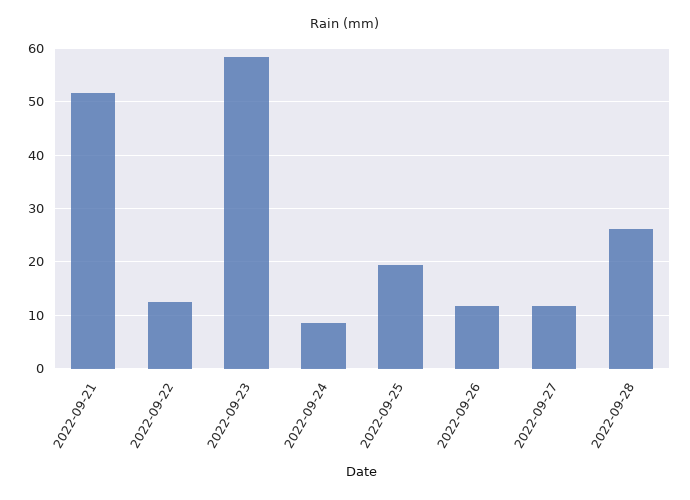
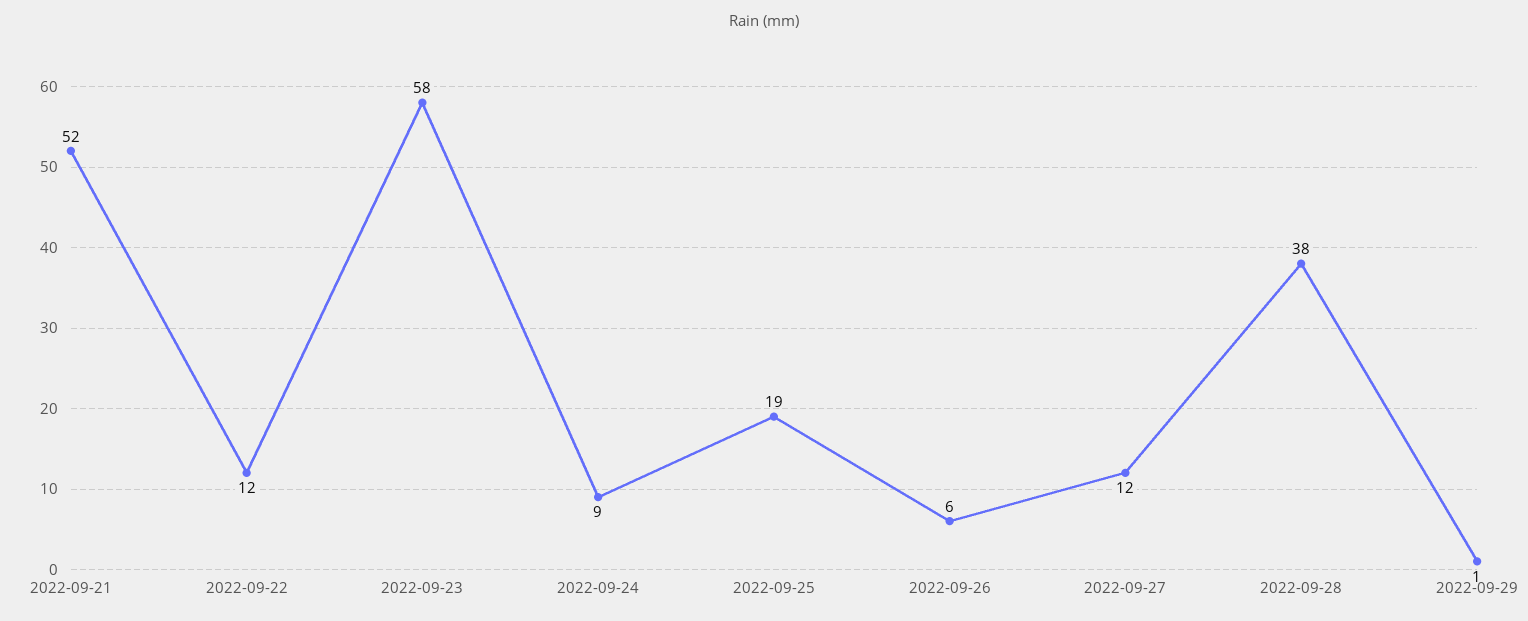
2022-09-26: 12 -> 6
2022-09-28: 26 -> 38
2022-09-29: none -> 1

